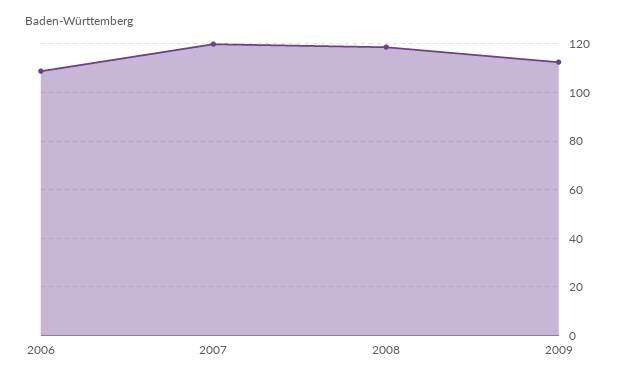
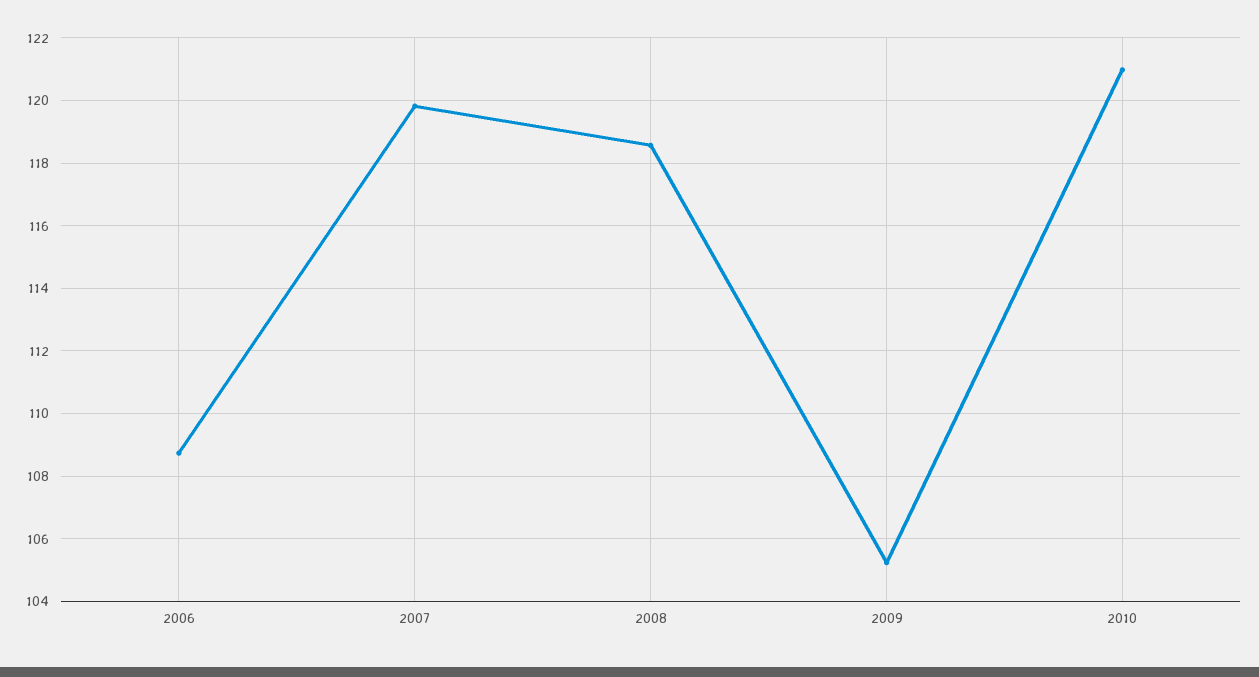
2009: 112.5 -> 105.2
2010: none -> 121

